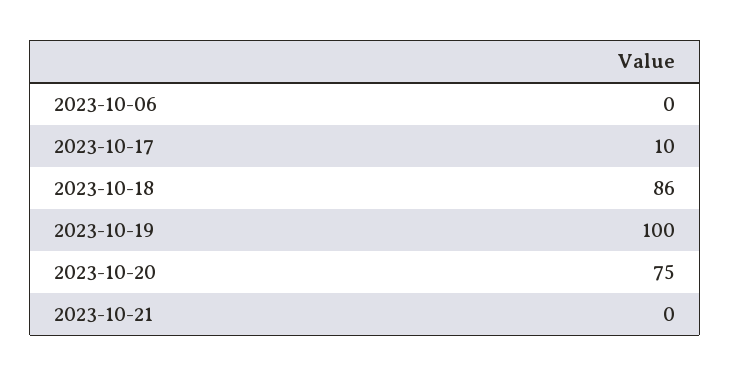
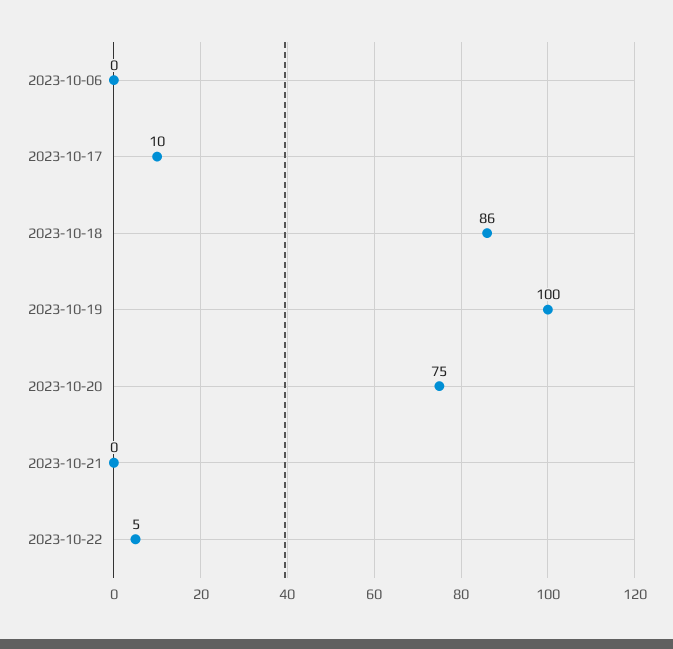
2023-10-22: none -> 5

